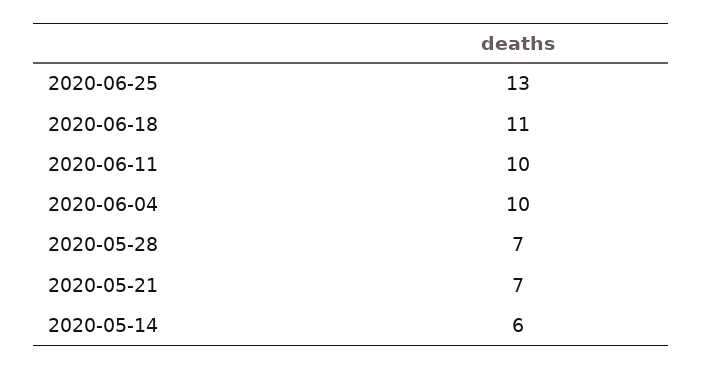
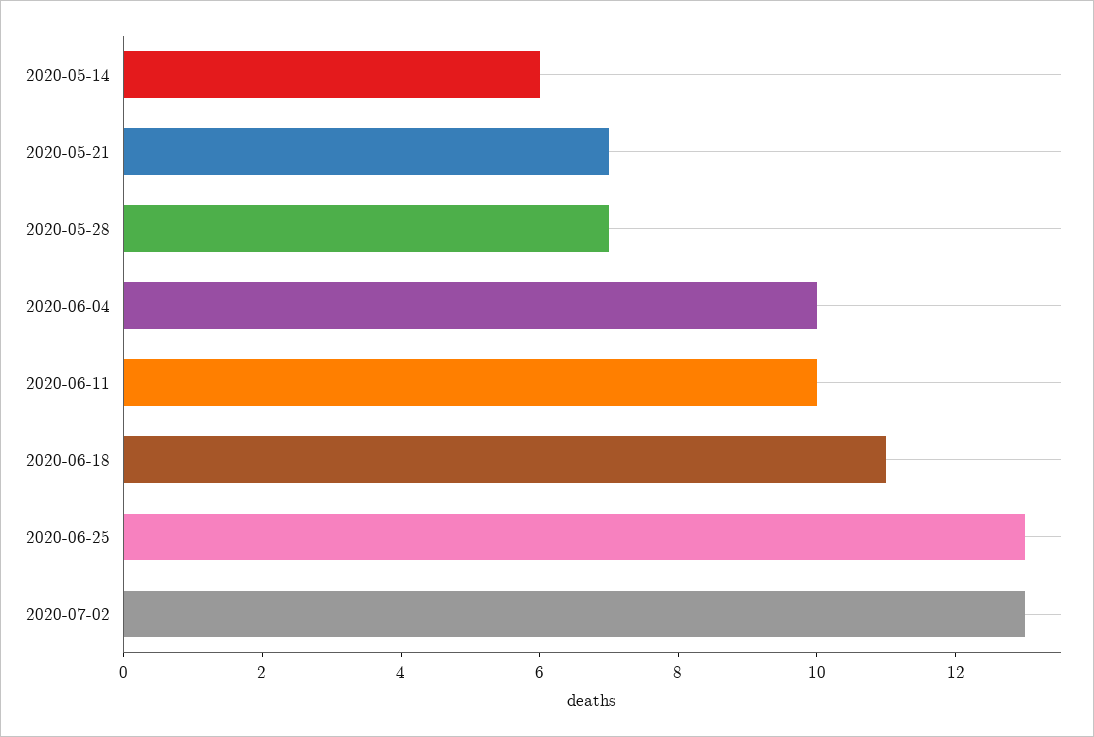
2020-07-02: none -> 13

